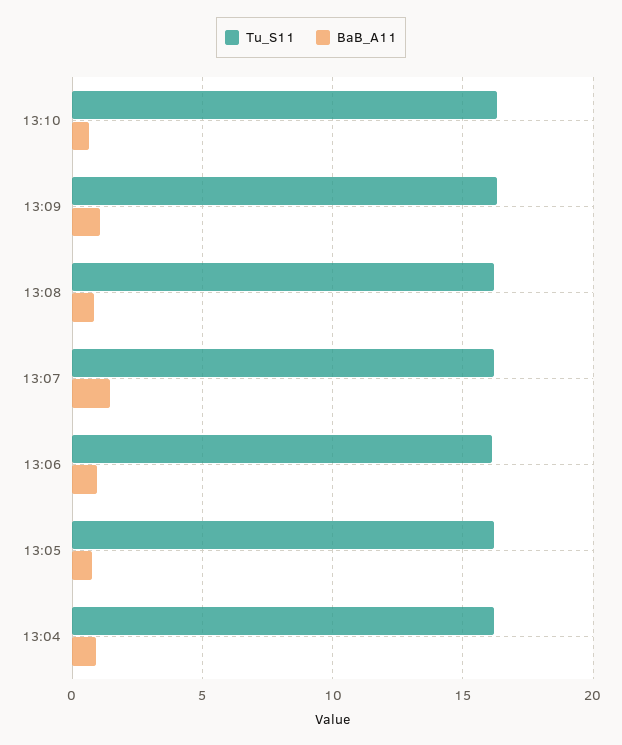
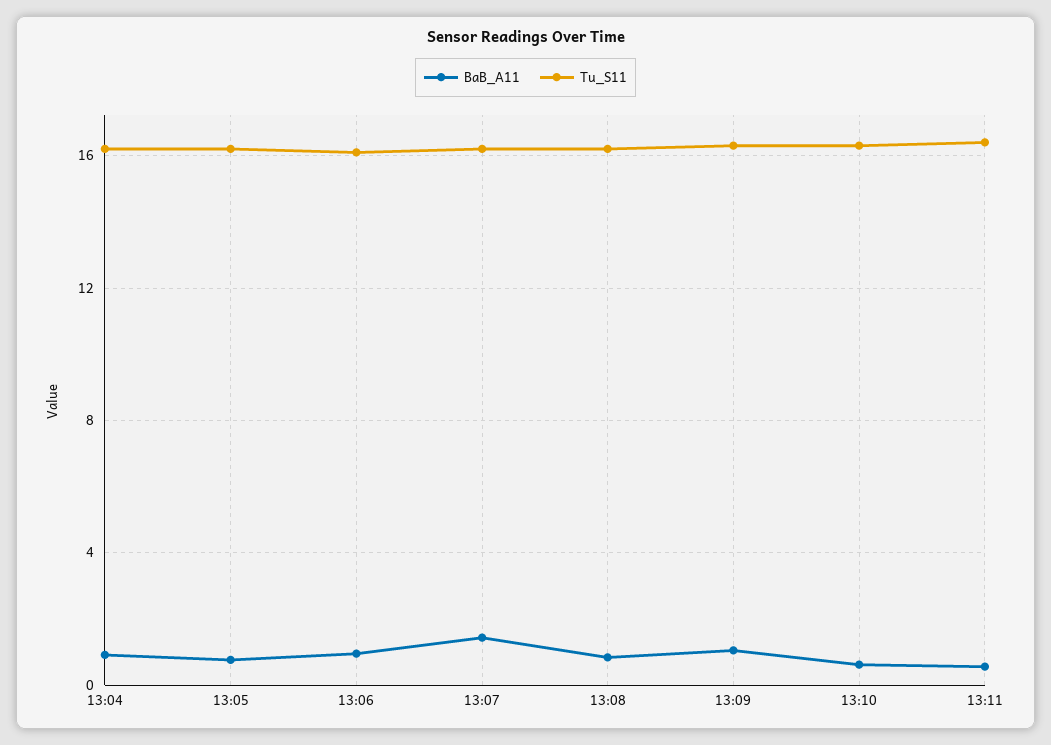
BaB_A11, 13:11: none -> 0.5
Tu_S11, 13:11: none -> 16.5

